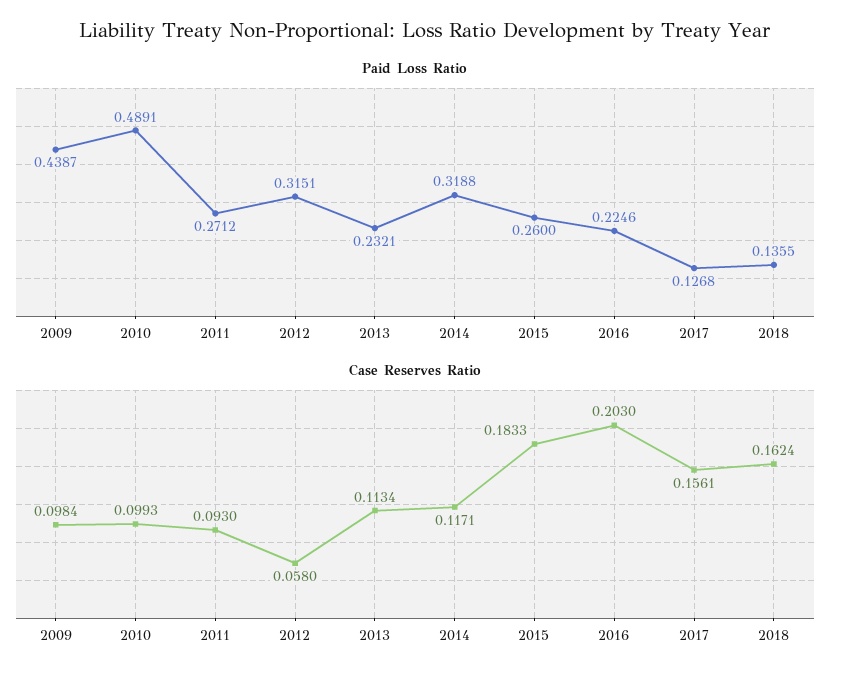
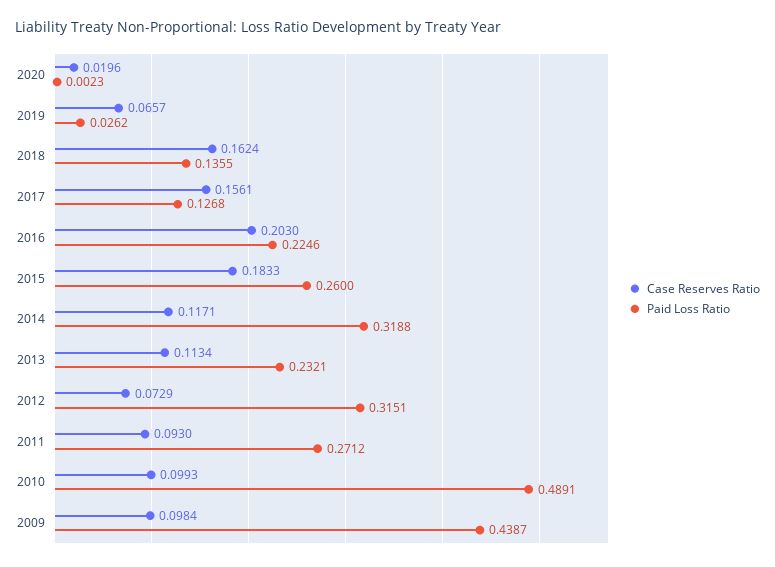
Case Reserves Ratio, 2012: 0.058 -> 0.0729
Case Reserves Ratio, 2020: none -> 0.0196
Paid Loss Ratio, 2020: none -> 0.0023
Case Reserves Ratio, 2019: none -> 0.0657
Paid Loss Ratio, 2019: none -> 0.0262

